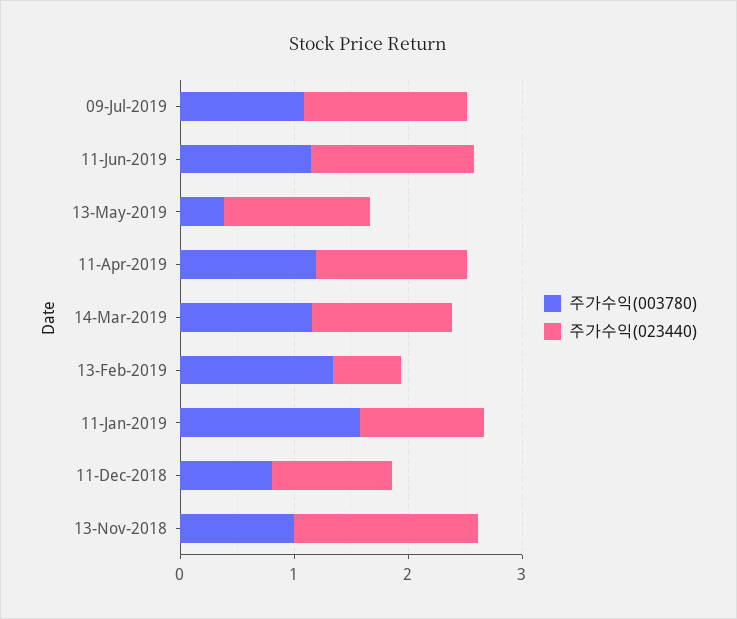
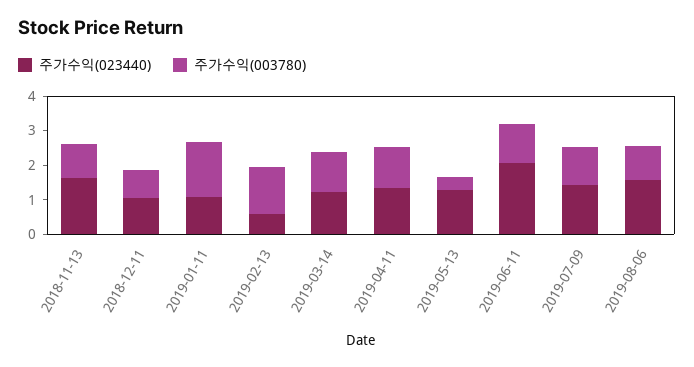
주가수익(023440), 11-Jun-2019: 1.4 -> 2
주가수익(023440), 2019-08-06: none -> 1.5
주가수익(003780), 2019-08-06: none -> 1

